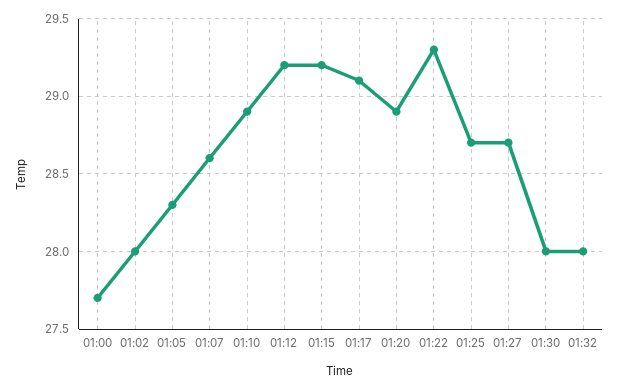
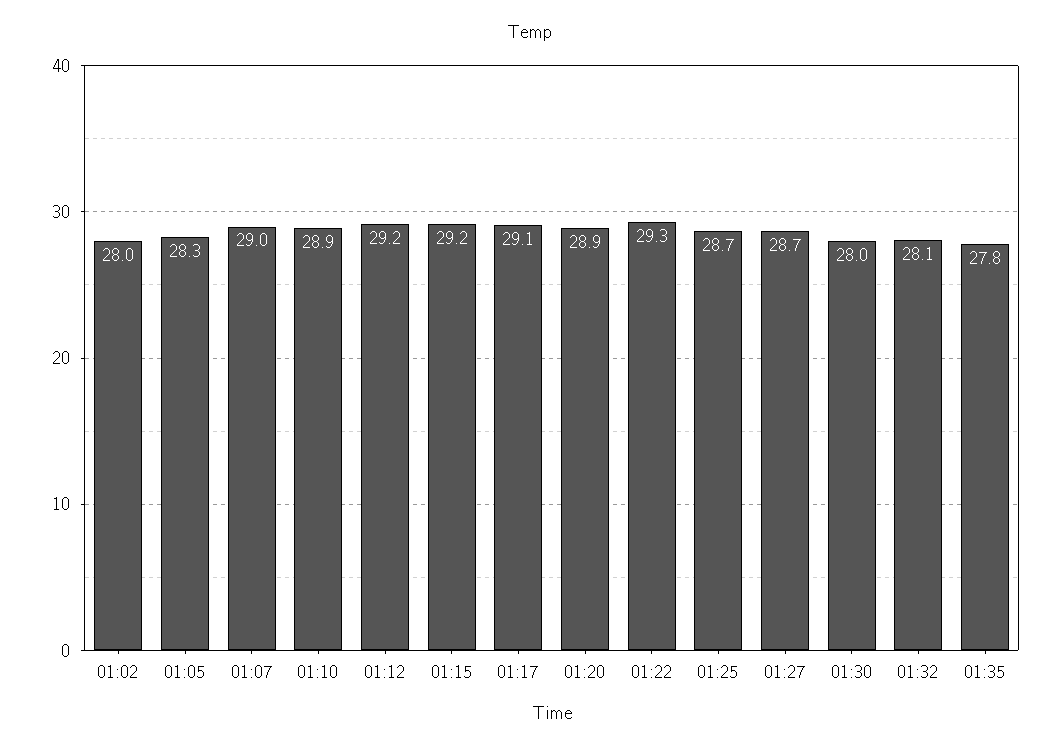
01:00: 27.7 -> none
01:07: 28.6 -> 29
01:32: 28 -> 28.1
01:35: none -> 27.8

